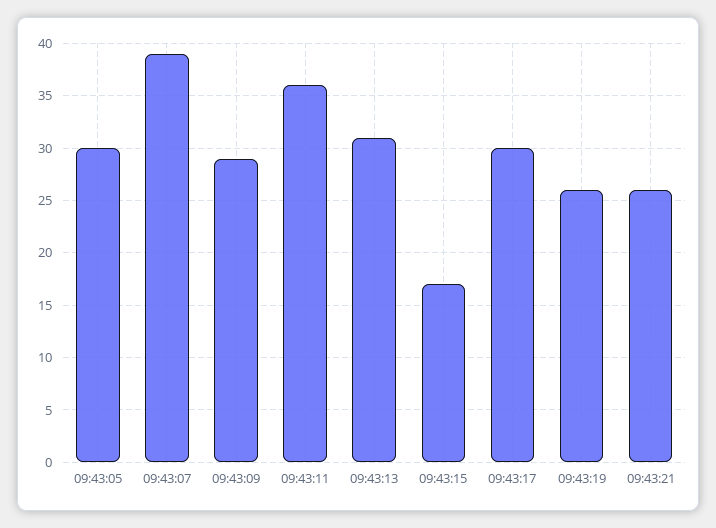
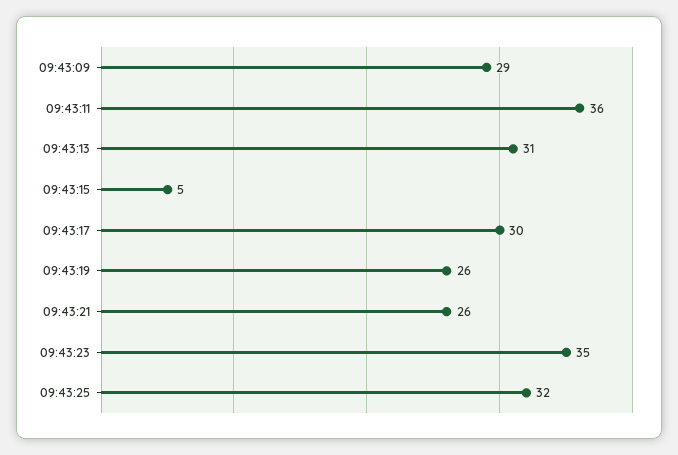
09:43:05: 30 -> none
09:43:07: 39 -> none
09:43:15: 17 -> 5
09:43:23: none -> 35
09:43:25: none -> 32

